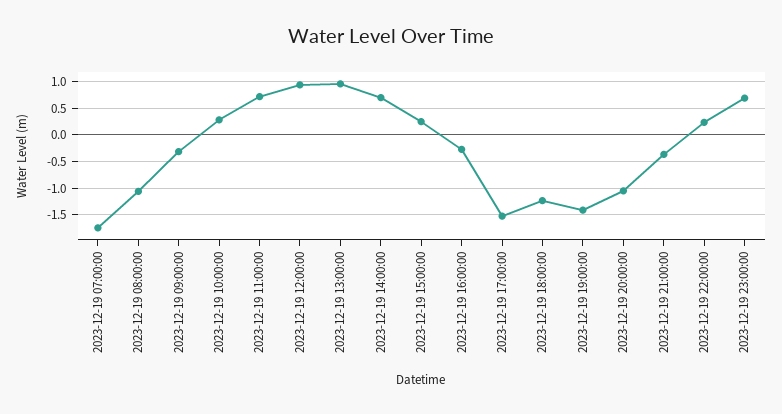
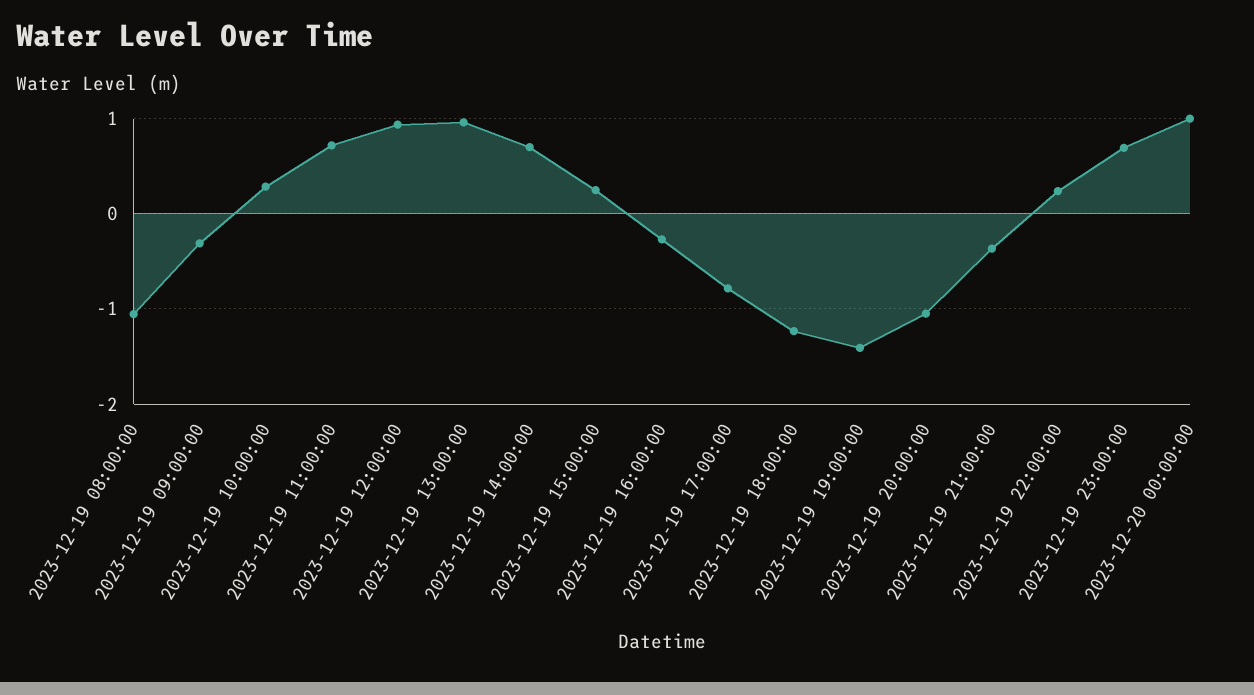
2023-12-19 07:00:00: -1.75 -> none
2023-12-19 17:00:00: -1.5 -> -0.8
2023-12-20 00:00:00: none -> 1

